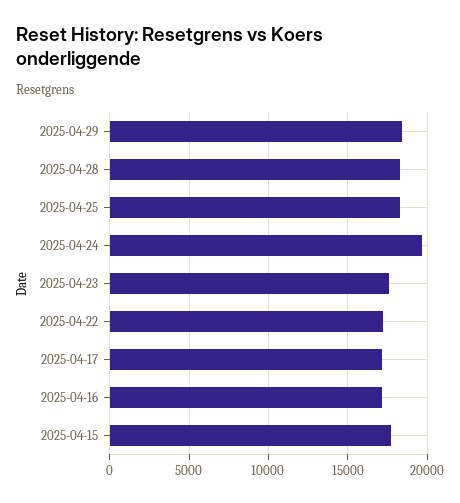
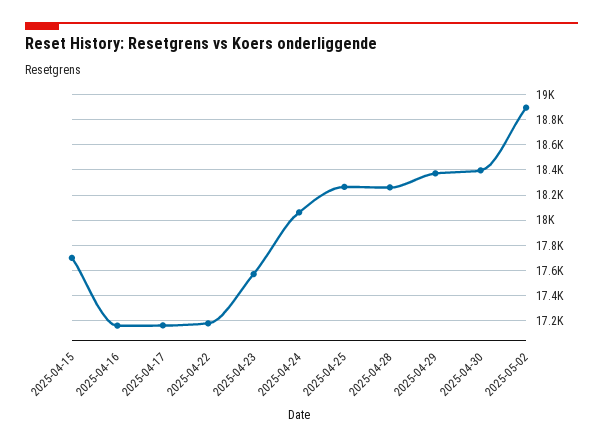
2025-04-24: 19500 -> 18050
2025-04-30: none -> 18400
2025-05-02: none -> 18900

